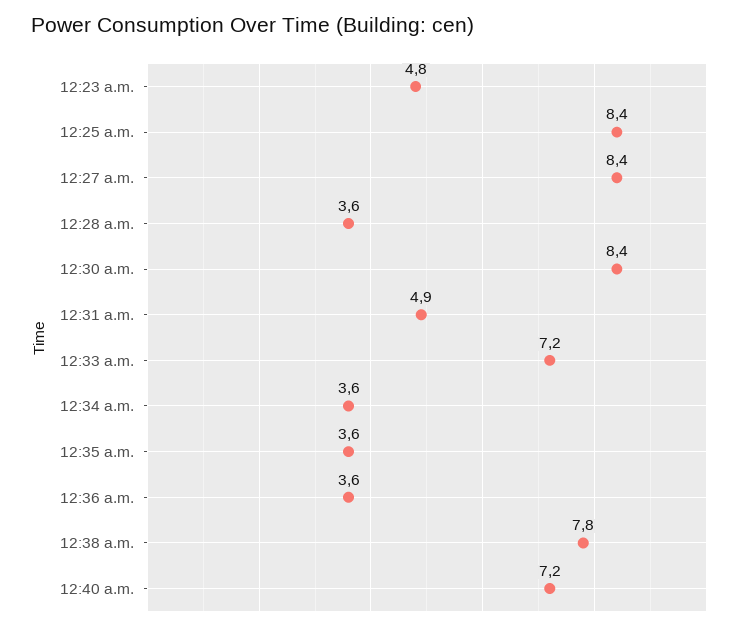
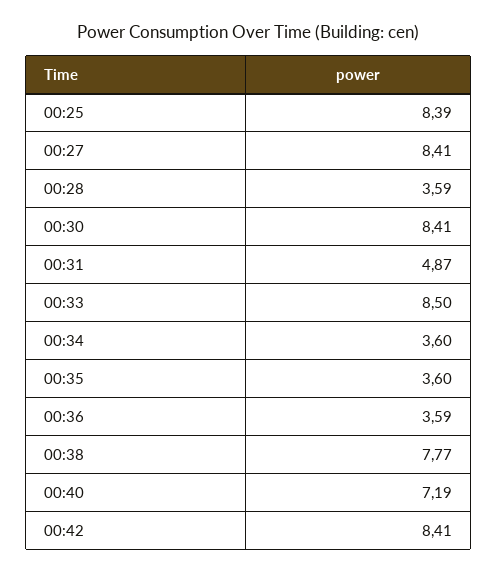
12:23 a.m.: 4.8 -> none
12:33 a.m.: 7.2 -> 8.5
00:42: none -> 8.41

